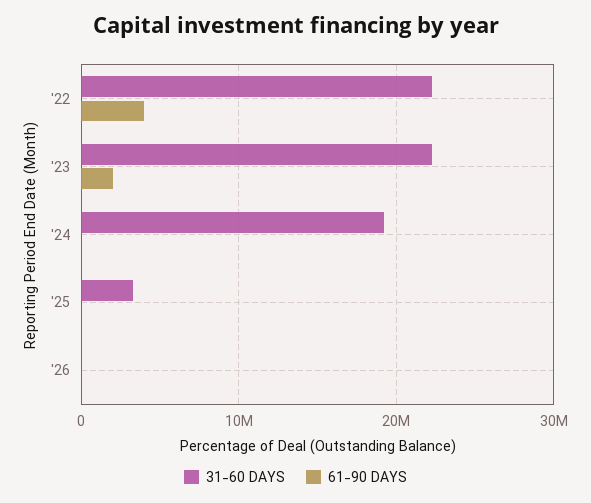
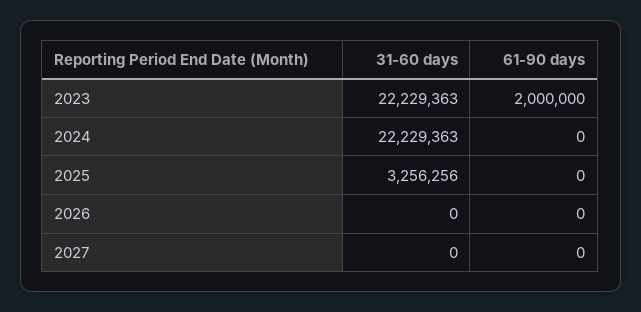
31-60 DAYS, '22: 22000000 -> none
61-90 DAYS, '22: 4000000 -> none
31-60 DAYS, '24: 19000000 -> 22229363
31-60 DAYS, 2027: none -> 0
61-90 DAYS, 2027: none -> 0

